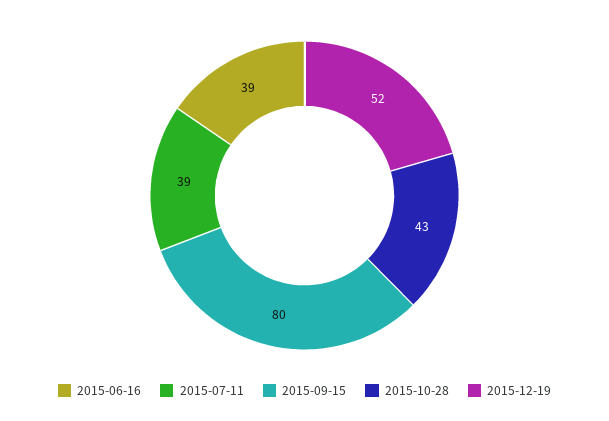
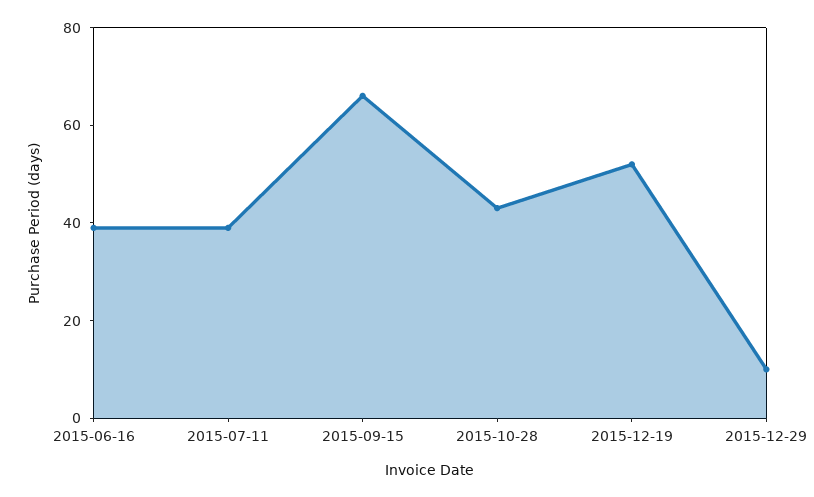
2015-09-15: 80 -> 65
2015-12-29: none -> 10

